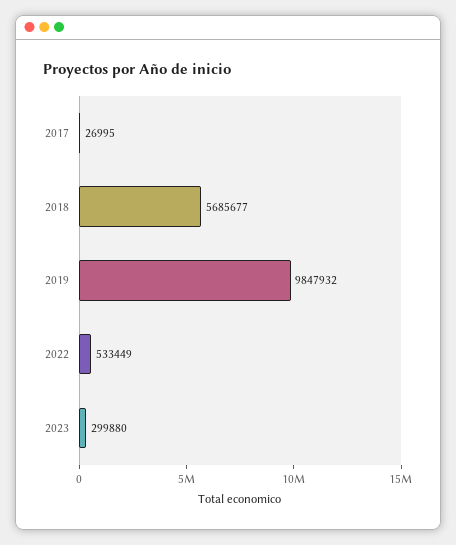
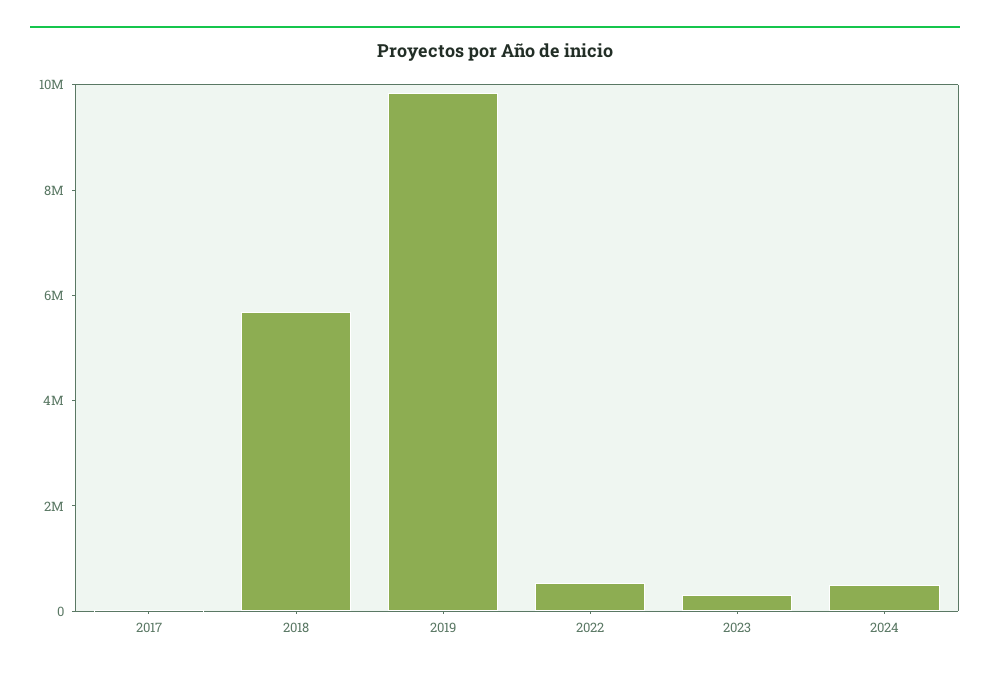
2024: none -> 500000

